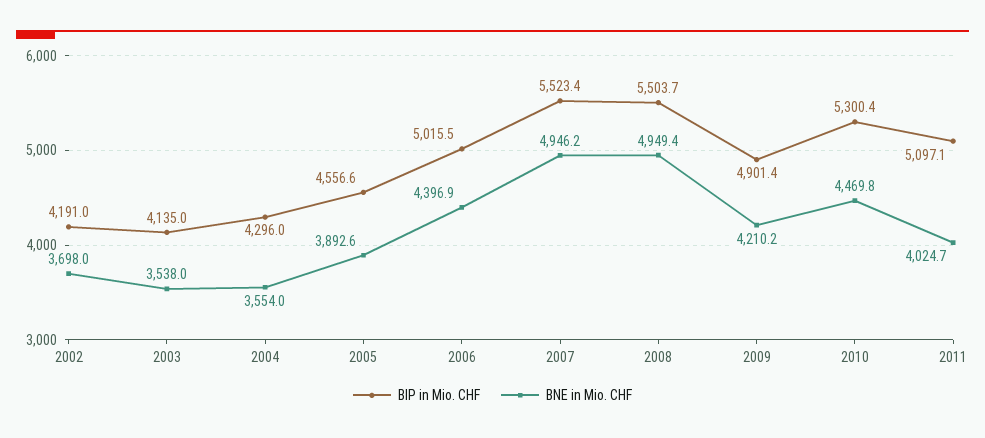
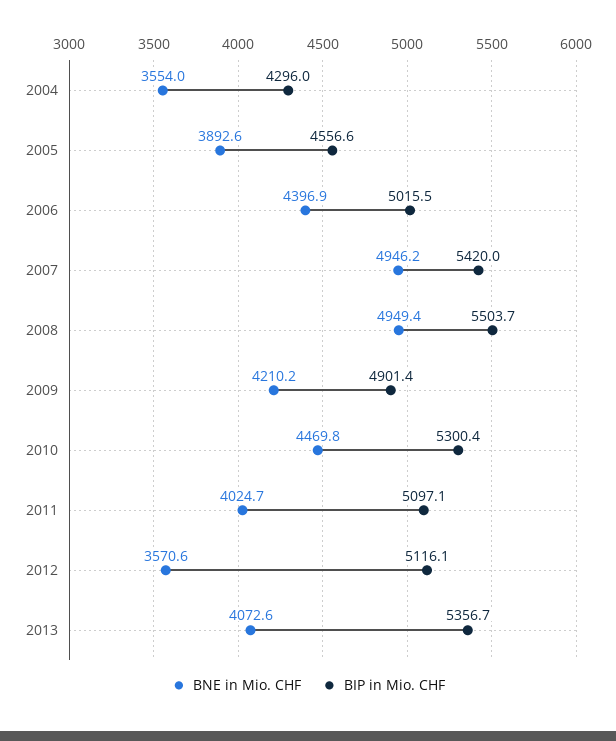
BIP in Mio. CHF, 2002: 4191 -> none
BNE in Mio. CHF, 2002: 3698 -> none
BIP in Mio. CHF, 2003: 4135 -> none
BNE in Mio. CHF, 2003: 3538 -> none
BIP in Mio. CHF, 2007: 5523.4 -> 5420
BNE in Mio. CHF, 2012: none -> 3570.6
BIP in Mio. CHF, 2012: none -> 5116.1
BNE in Mio. CHF, 2013: none -> 4072.6
BIP in Mio. CHF, 2013: none -> 5356.7

